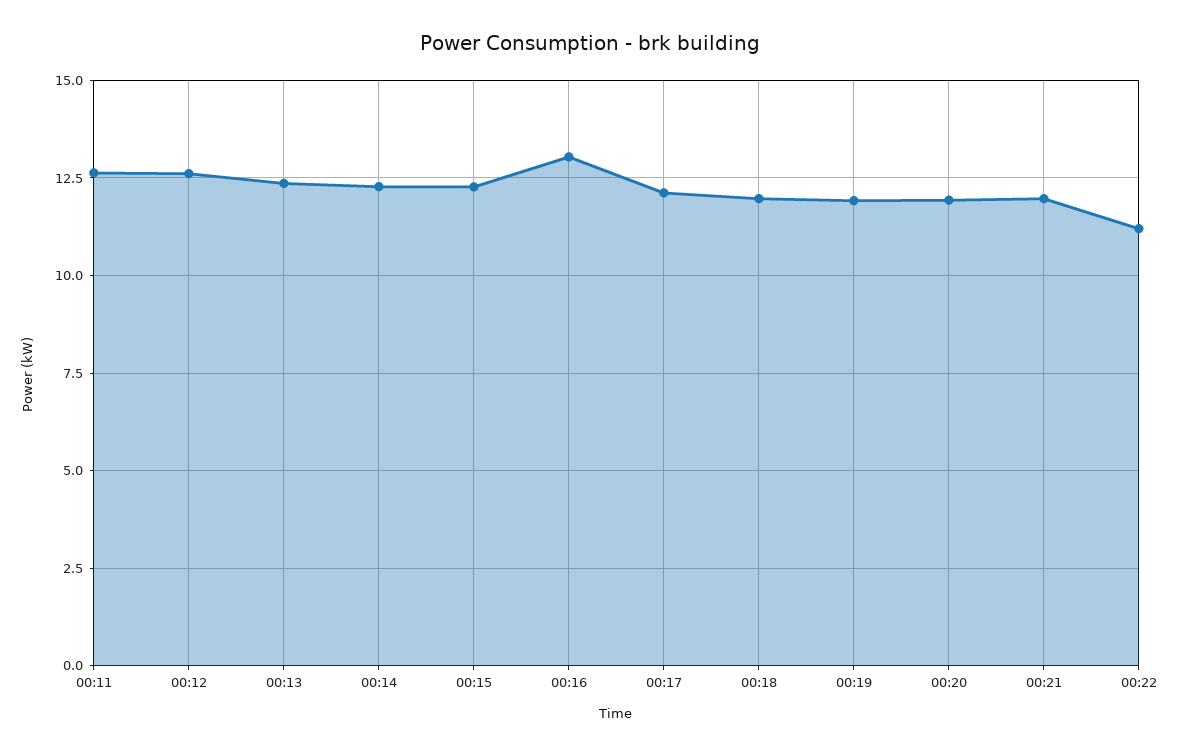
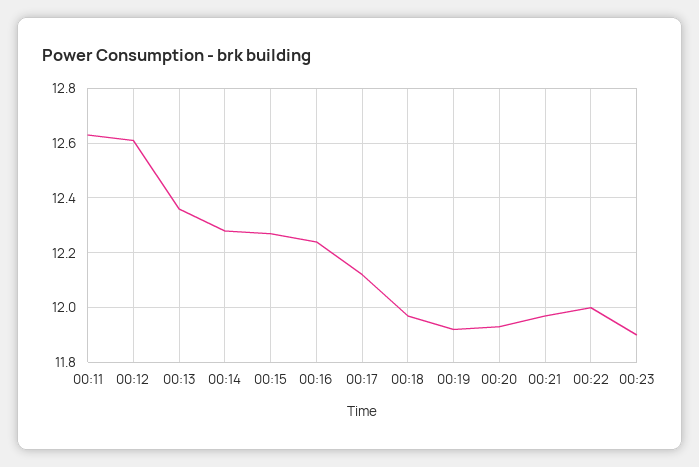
00:16: 13 -> 12.25
00:22: 11.25 -> 12
00:23: none -> 11.9

